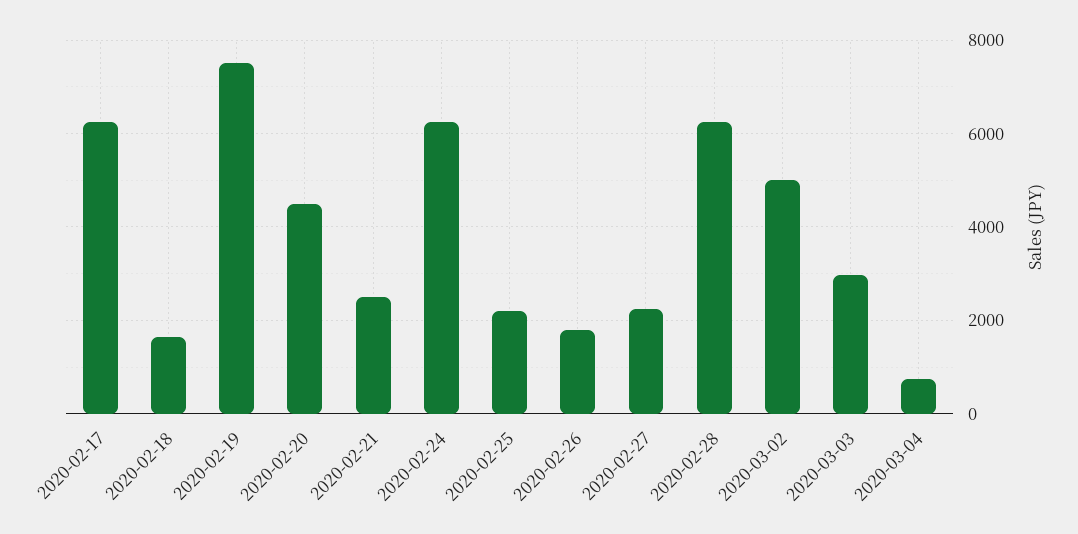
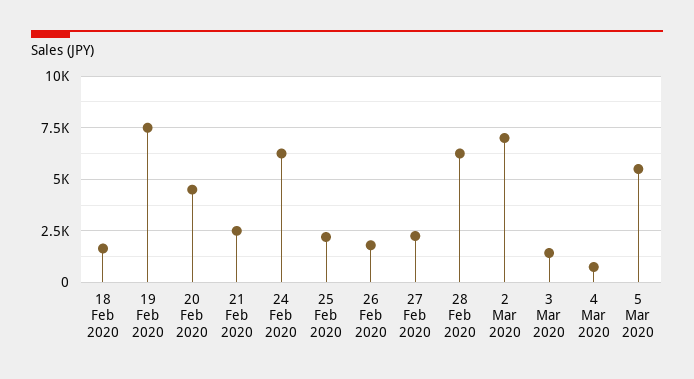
2020-02-17: 6200 -> none
2020-03-02: 5000 -> 7000
2020-03-03: 3000 -> 1500
5 Mar 2020: none -> 5500

